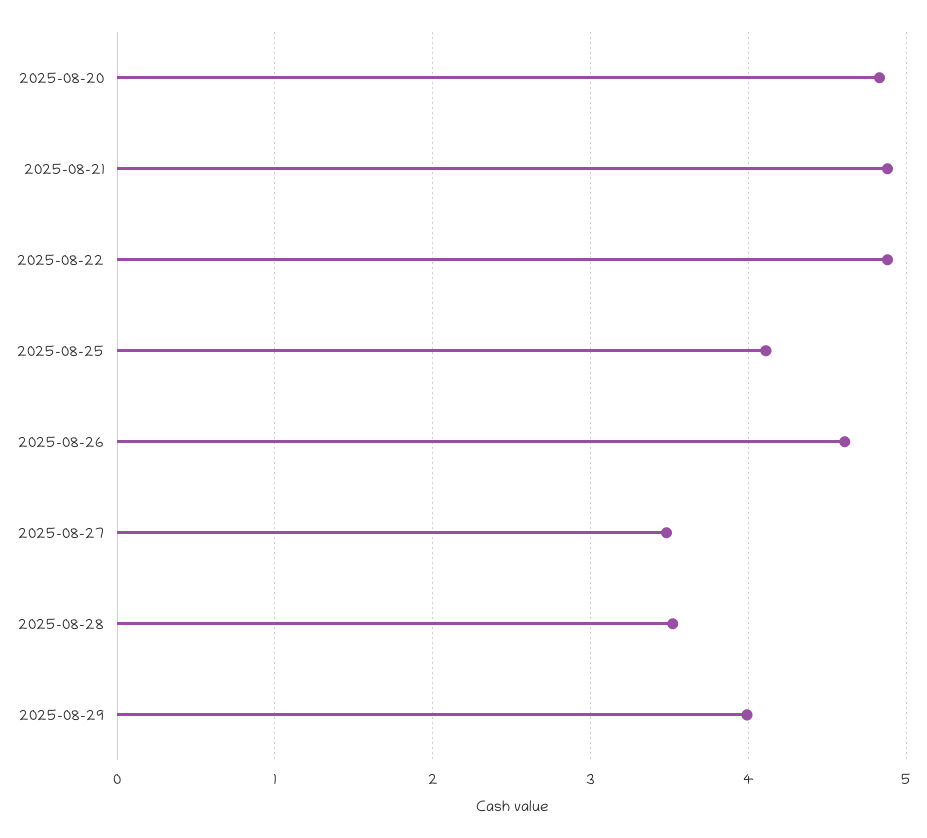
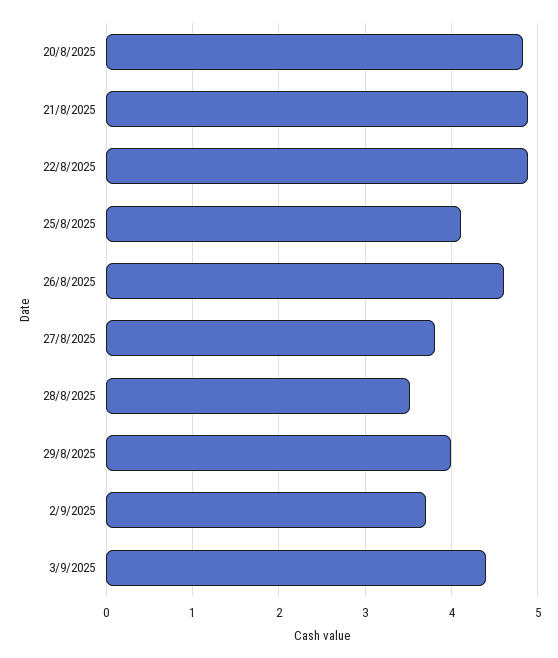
2025-08-27: 3.5 -> 3.8
2/9/2025: none -> 3.7
3/9/2025: none -> 4.4

